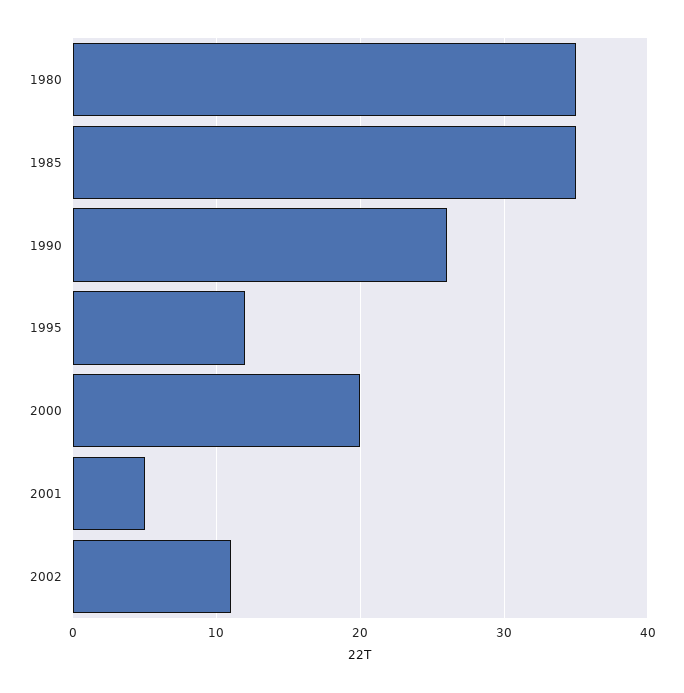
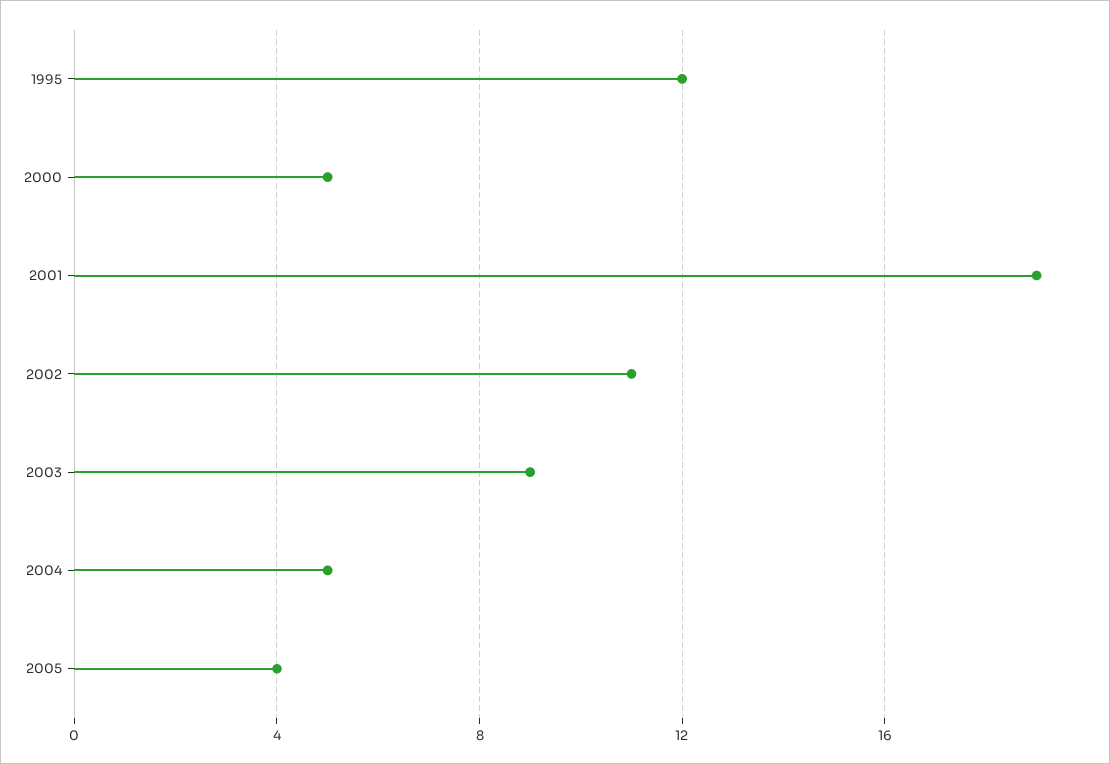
1980: 35 -> none
1985: 35 -> none
1990: 26 -> none
2000: 20 -> 5
2001: 5 -> 19
2003: none -> 9
2004: none -> 5
2005: none -> 4

